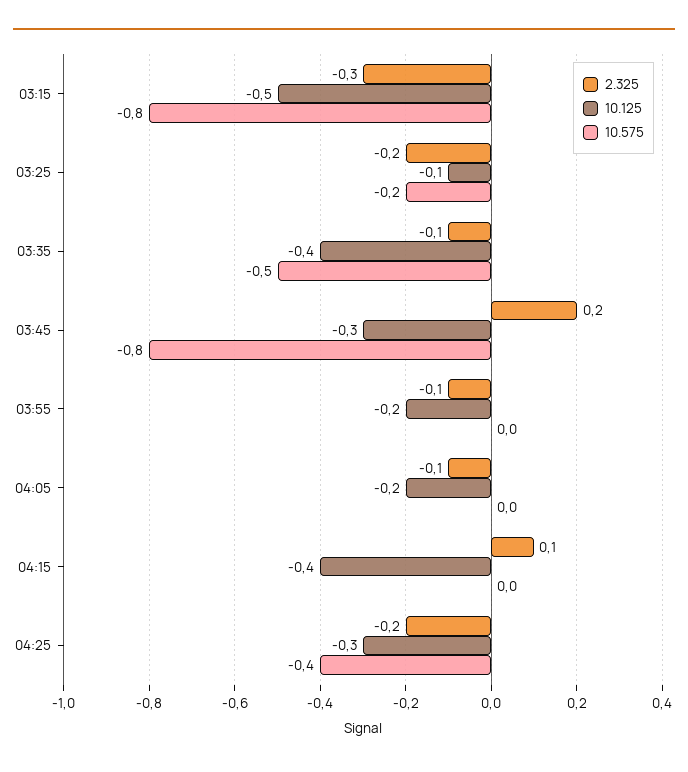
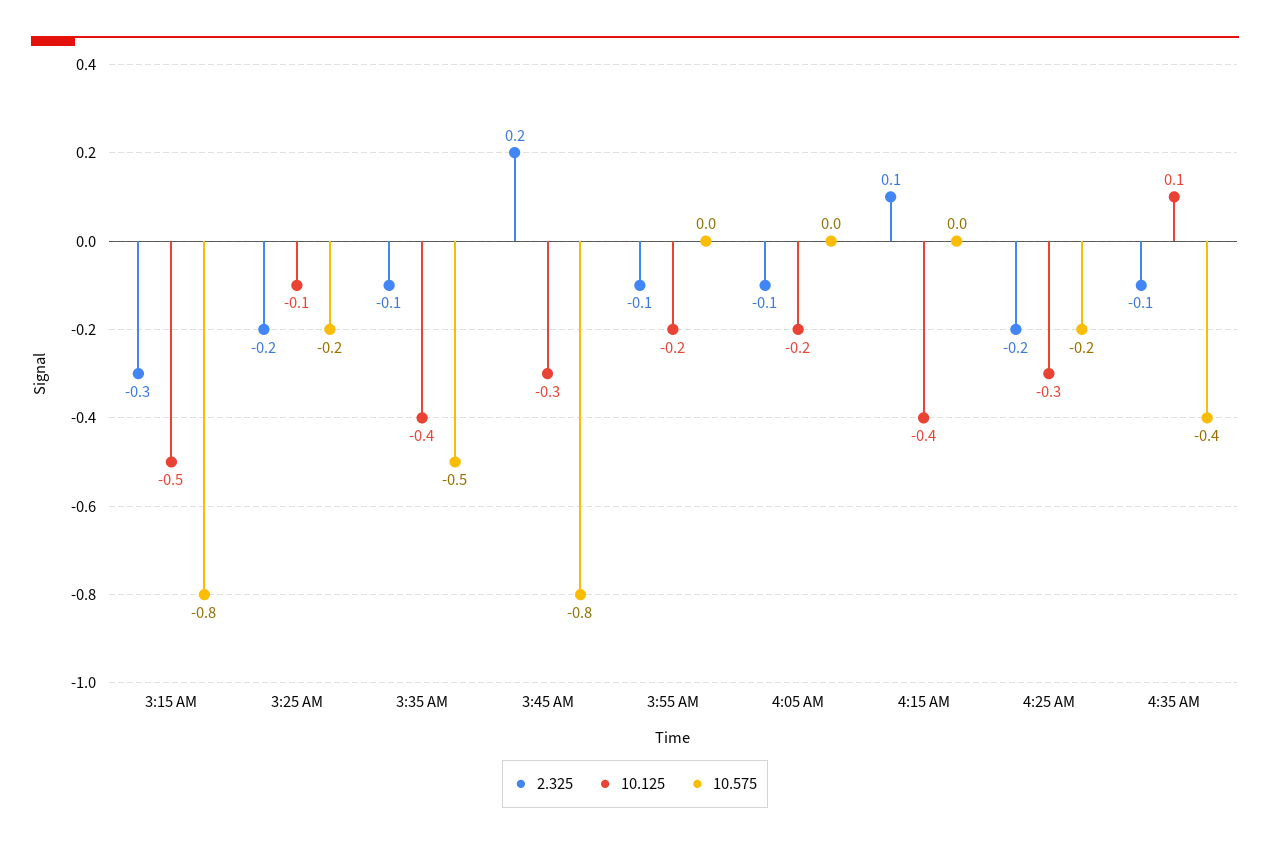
10.575, 04:25: -0.4 -> -0.2
2.325, 4:35 AM: none -> -0.1
10.125, 4:35 AM: none -> 0.1
10.575, 4:35 AM: none -> -0.4

